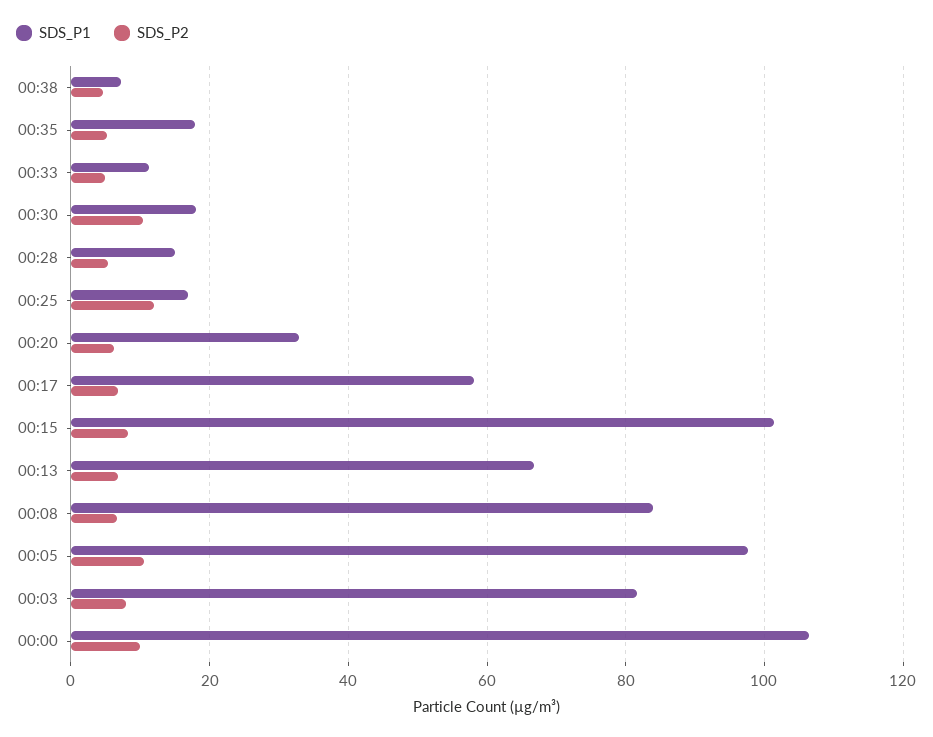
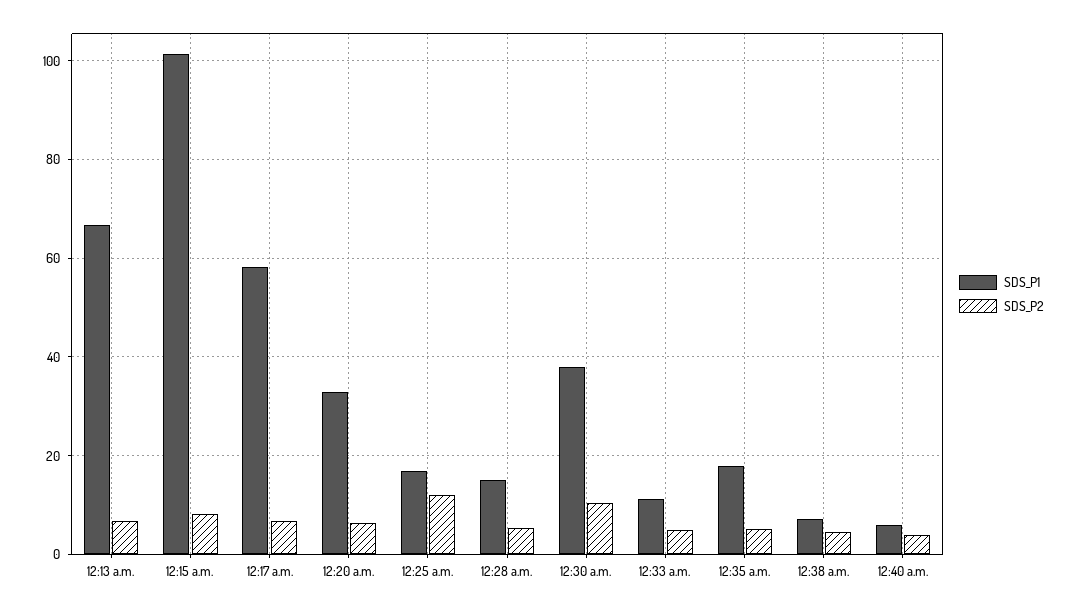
SDS_P1, 00:30: 18 -> 38
SDS_P1, 00:08: 84 -> none
SDS_P2, 00:08: 6 -> none
SDS_P1, 00:05: 98 -> none
SDS_P2, 00:05: 10 -> none
SDS_P1, 00:03: 82 -> none
SDS_P2, 00:03: 8 -> none
SDS_P1, 00:00: 106 -> none
SDS_P2, 00:00: 10 -> none
SDS_P1, 12:40 a.m.: none -> 6
SDS_P2, 12:40 a.m.: none -> 4

